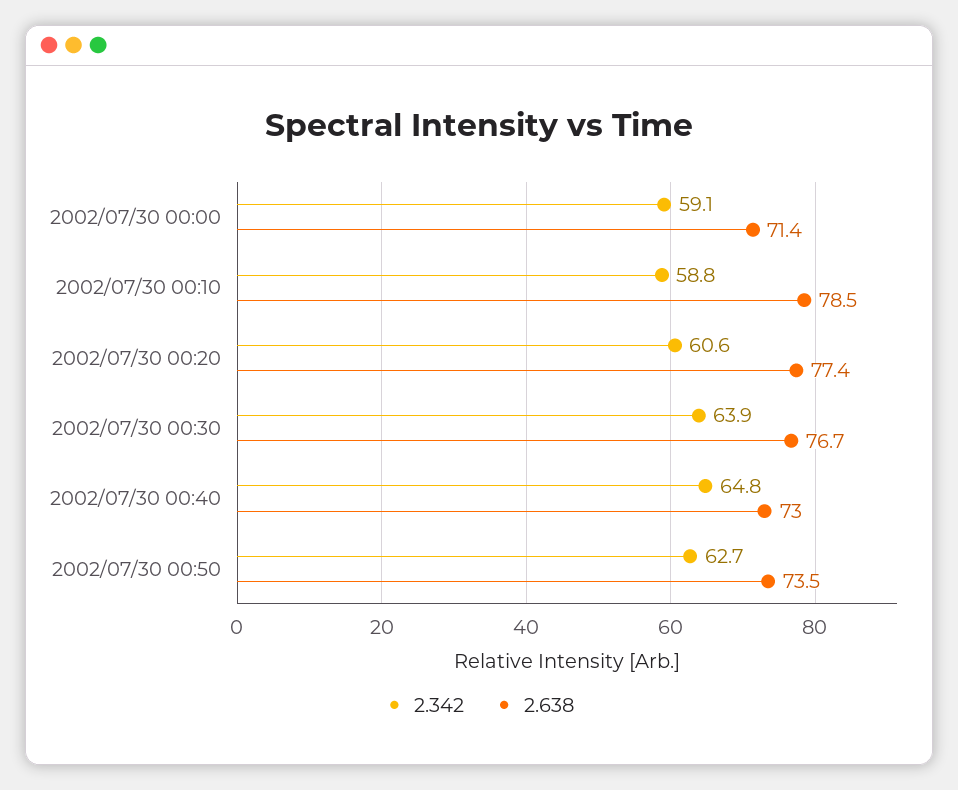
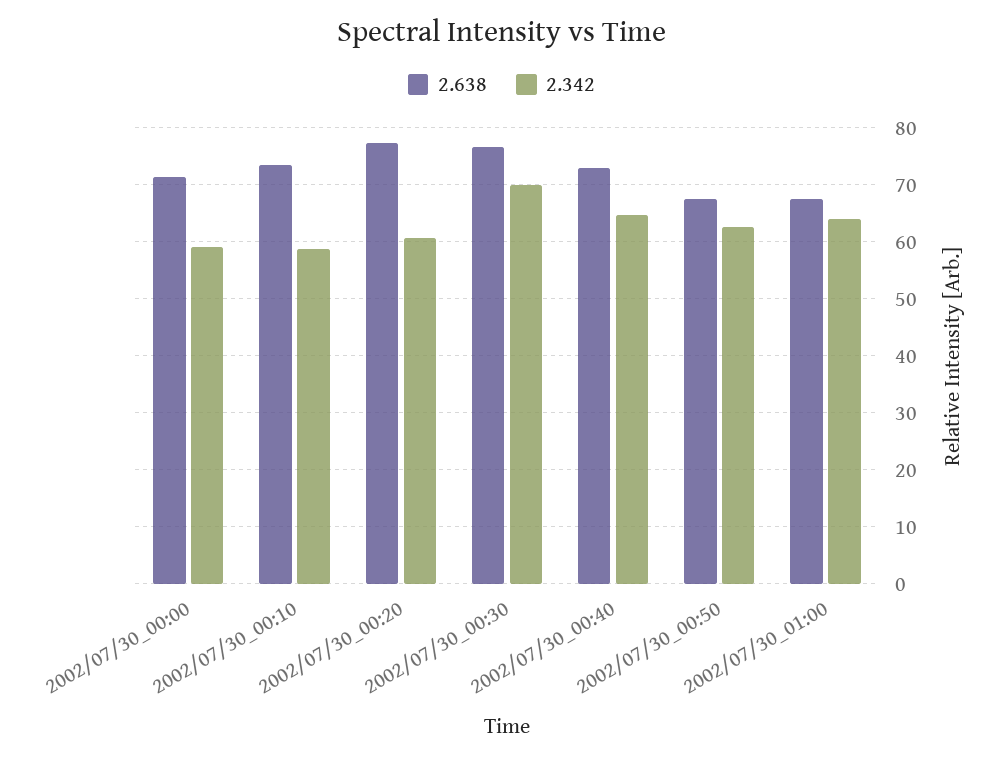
2.638, 2002/07/30 00:10: 78.5 -> 74
2.342, 2002/07/30 00:30: 63.9 -> 70
2.638, 2002/07/30 00:50: 73.5 -> 68
2.638, 2002/07/30_01:00: none -> 68
2.342, 2002/07/30_01:00: none -> 64

